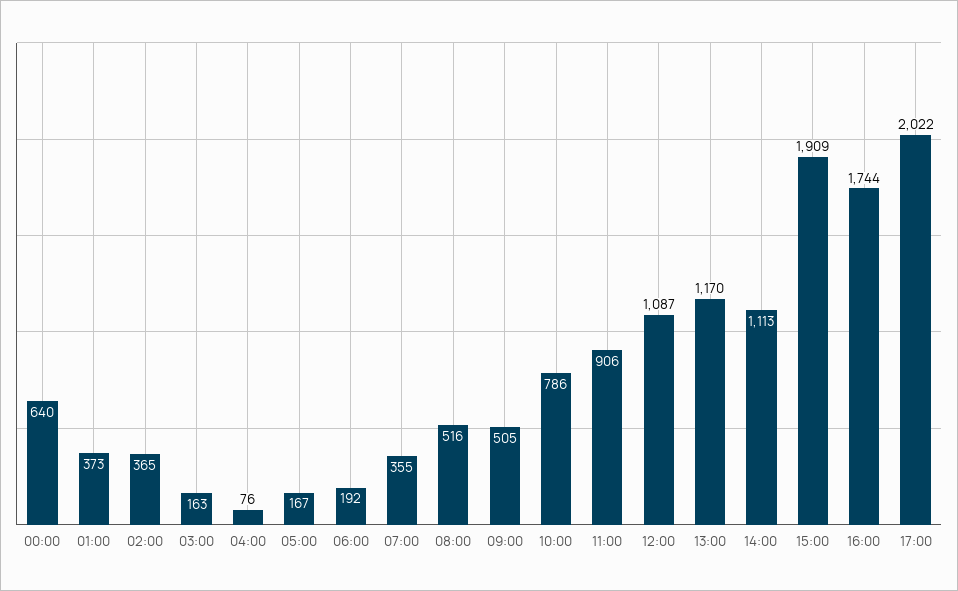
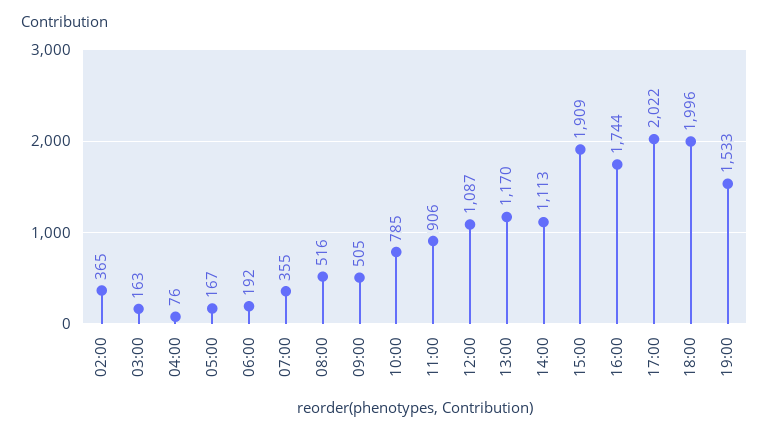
00:00: 640 -> none
01:00: 373 -> none
10:00: 786 -> 785
18:00: none -> 1996
19:00: none -> 1533

